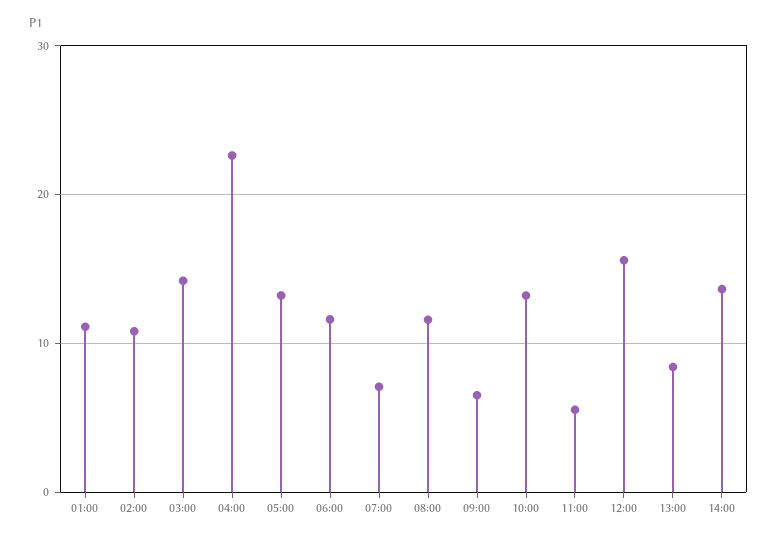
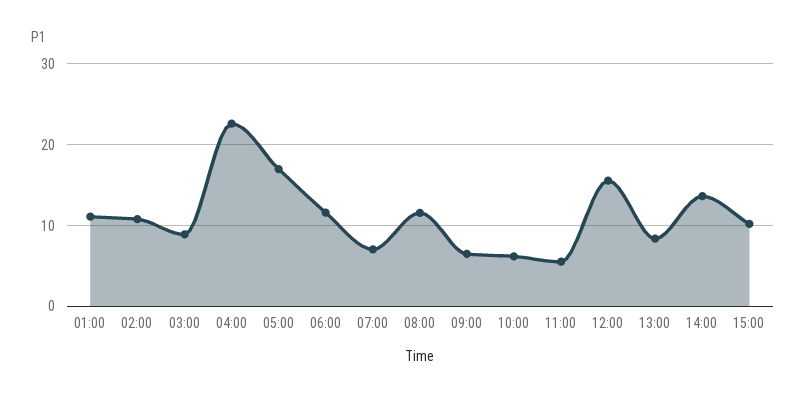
03:00: 14 -> 9
05:00: 13 -> 17
10:00: 13 -> 6
15:00: none -> 10

